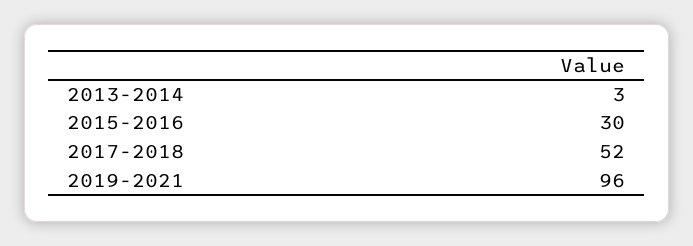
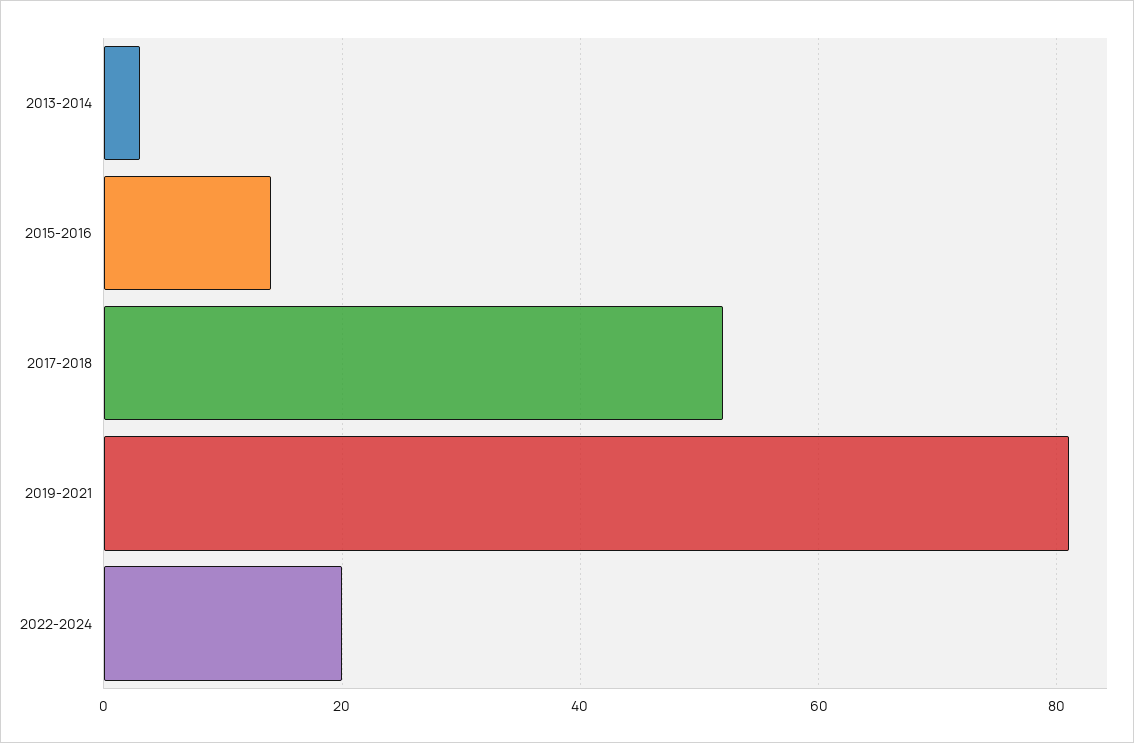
2015-2016: 30 -> 15
2019-2021: 96 -> 80
2022-2024: none -> 20

